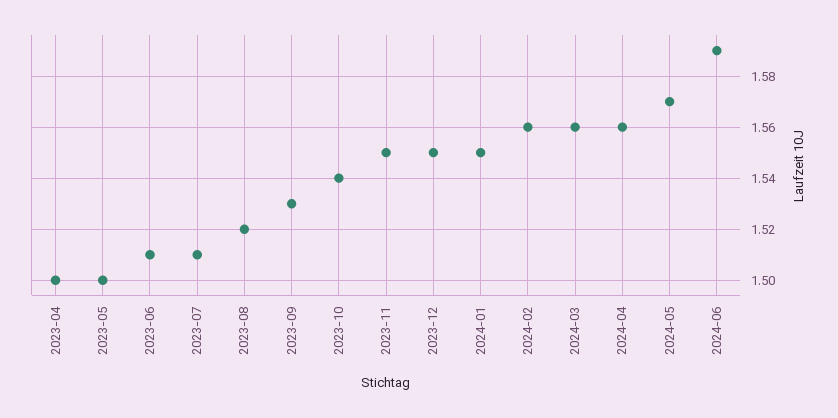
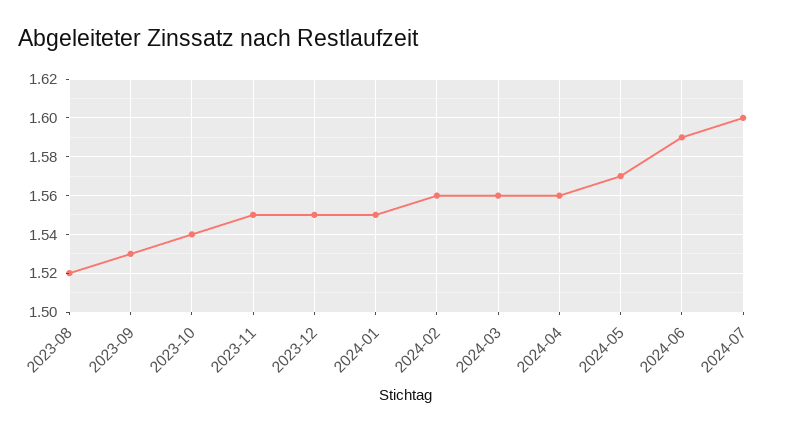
2023-04: 1.5 -> none
2023-05: 1.5 -> none
2023-06: 1.51 -> none
2023-07: 1.51 -> none
2024-07: none -> 1.6

